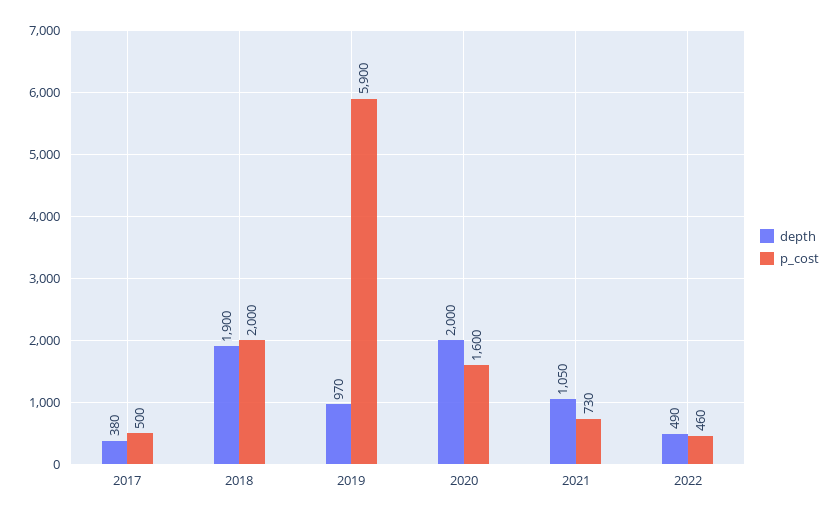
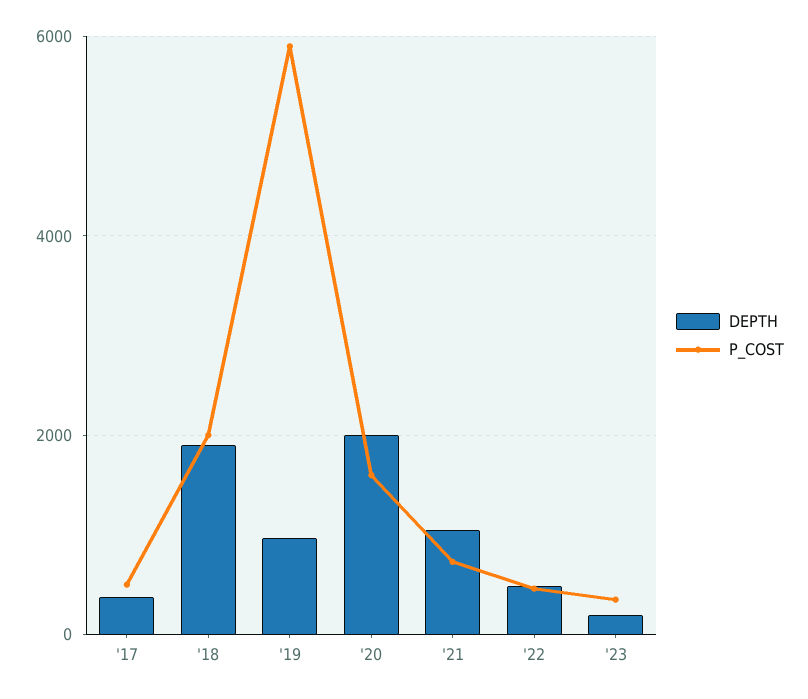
depth, '23: none -> 200
p_cost, '23: none -> 400

